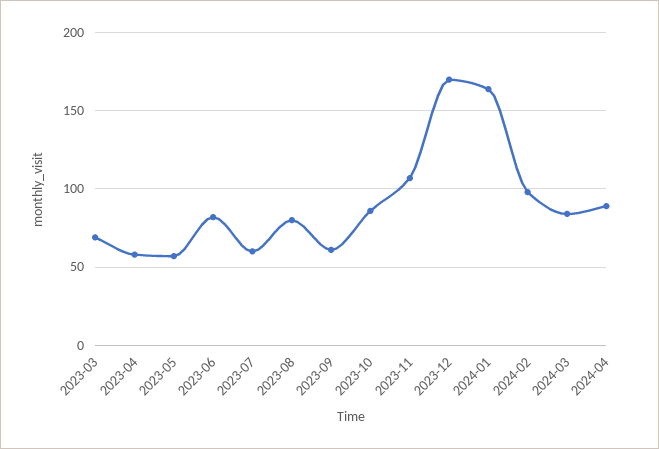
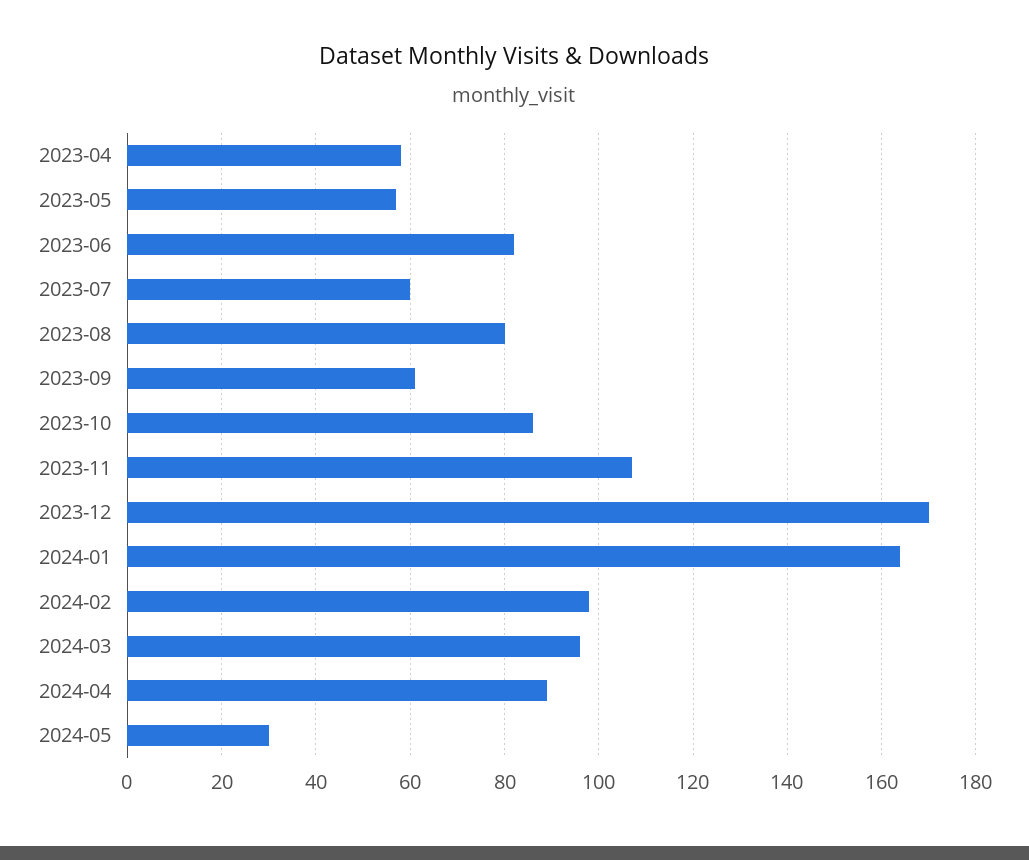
2023-03: 70 -> none
2024-03: 85 -> 95
2024-05: none -> 30

